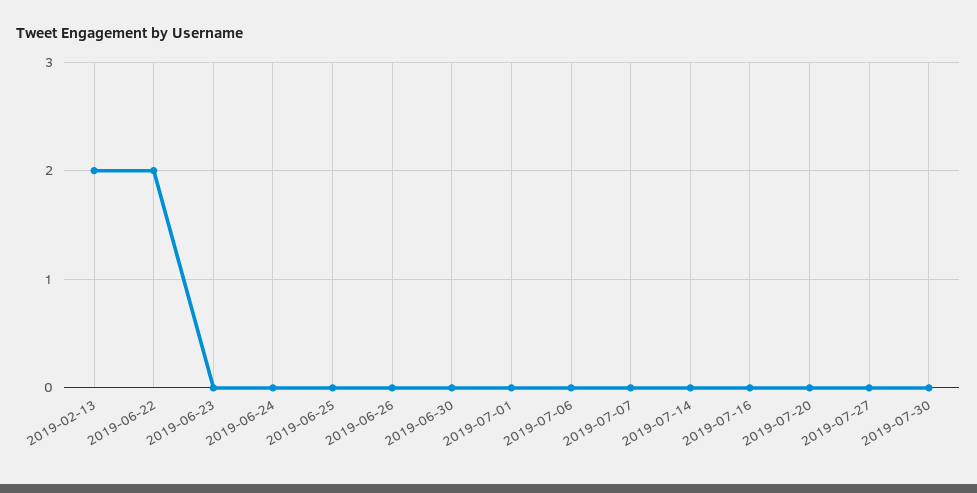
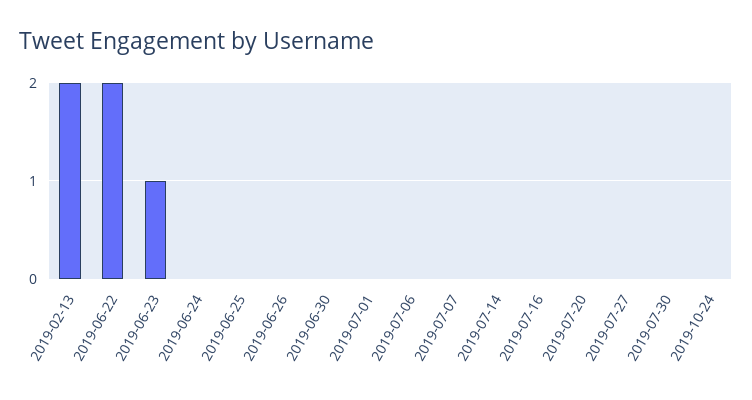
2019-06-23: 0 -> 1
2019-10-24: none -> 0

